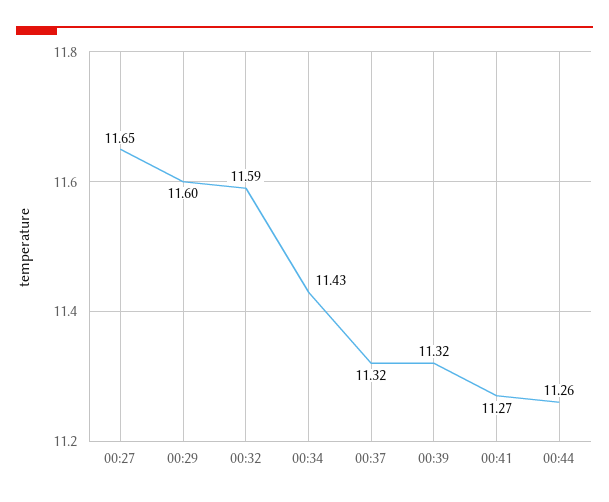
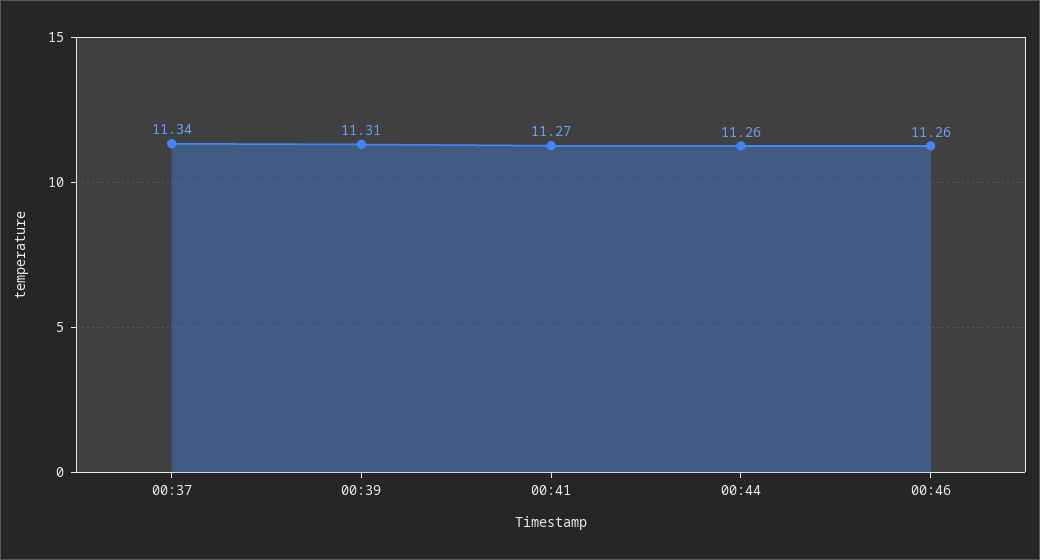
00:27: 11.65 -> none
00:29: 11.6 -> none
00:32: 11.59 -> none
00:34: 11.43 -> none
00:37: 11.32 -> 11.34
00:39: 11.32 -> 11.31
00:46: none -> 11.26

